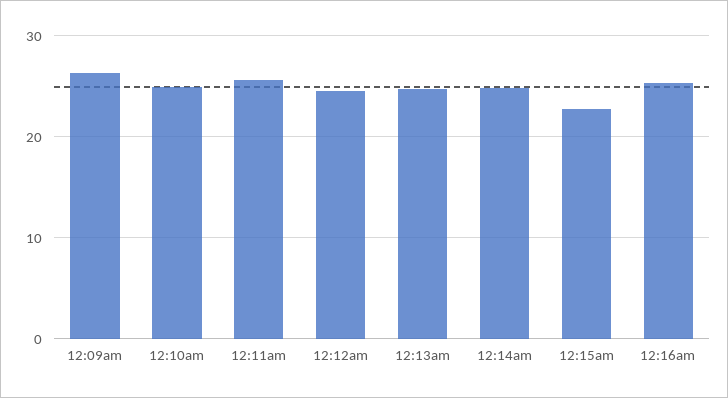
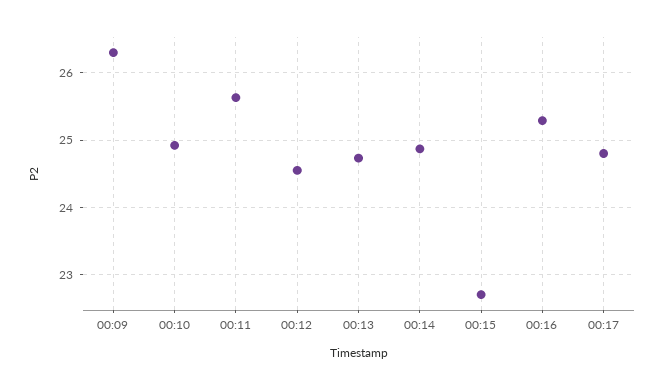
00:17: none -> 24.8

